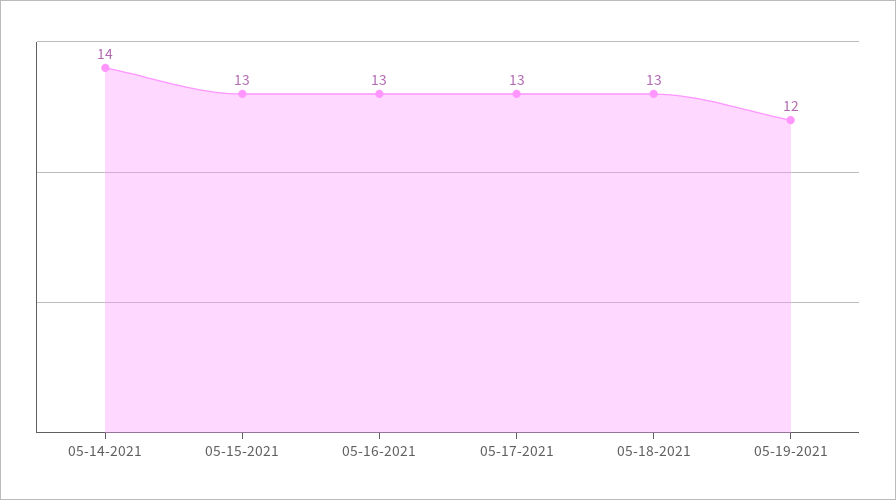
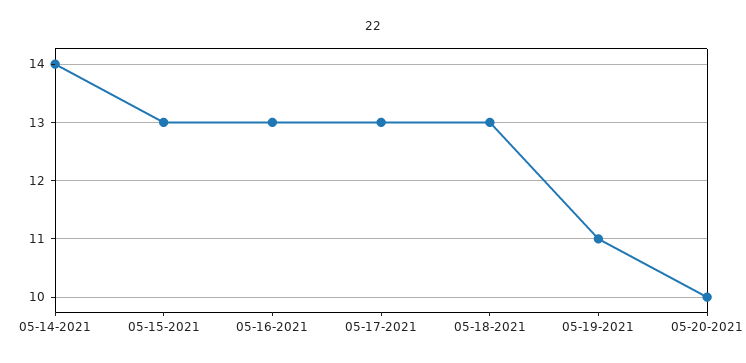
05-19-2021: 12 -> 11
05-20-2021: none -> 10

